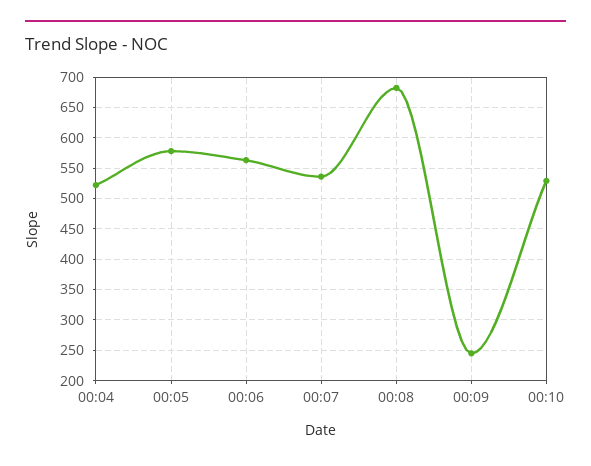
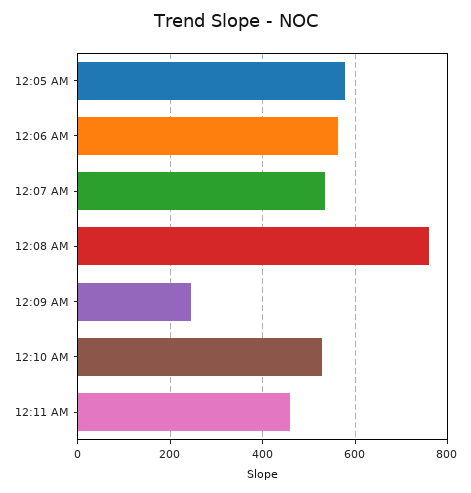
00:04: 520 -> none
00:08: 680 -> 760
12:11 AM: none -> 460

